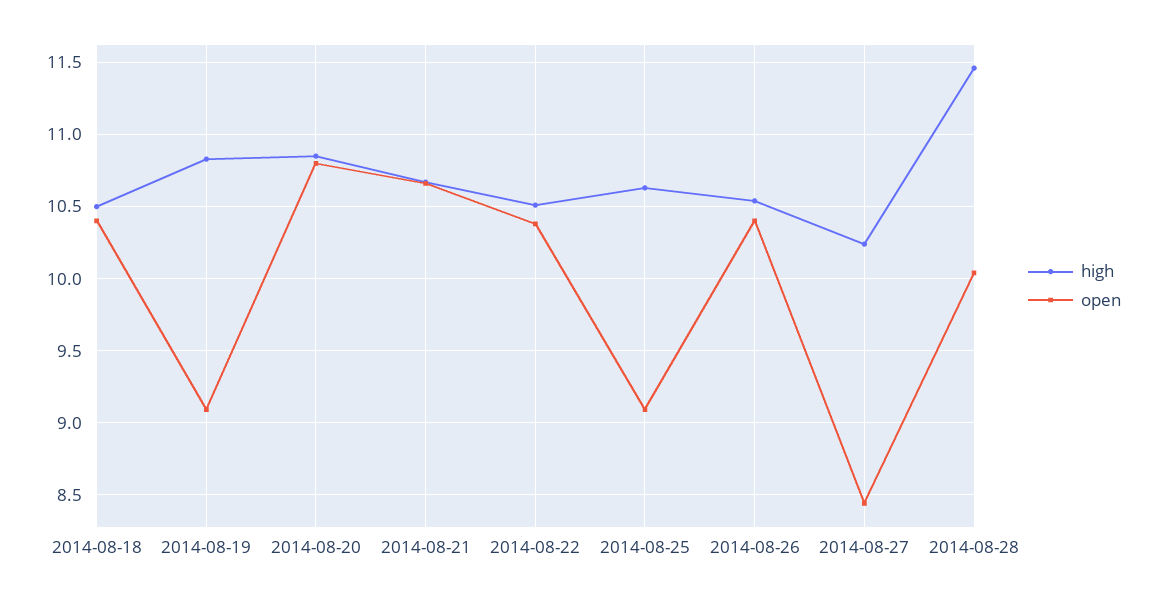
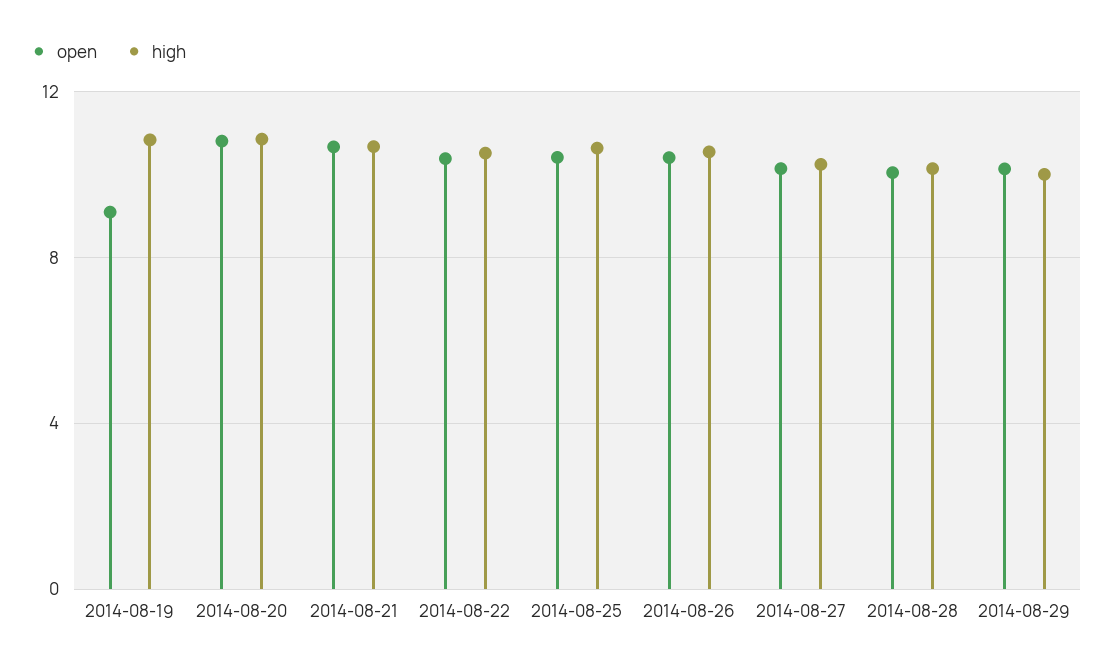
high, 2014-08-18: 10.5 -> none
open, 2014-08-18: 10.4 -> none
open, 2014-08-25: 9.1 -> 10.5
open, 2014-08-27: 8.45 -> 10
high, 2014-08-28: 11.45 -> 10
open, 2014-08-29: none -> 10
high, 2014-08-29: none -> 10

